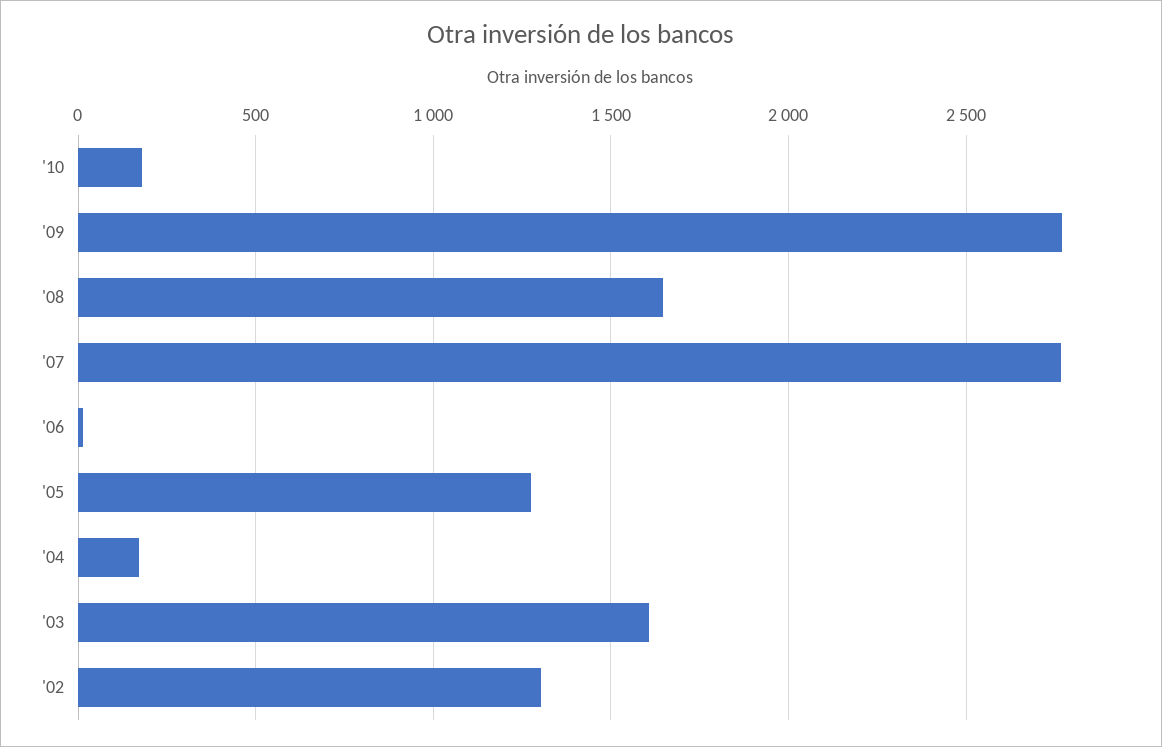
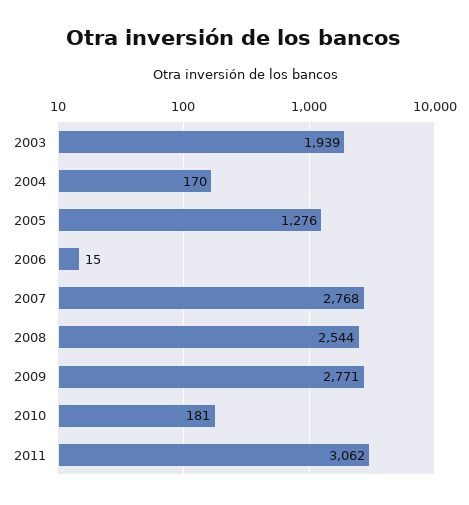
'08: 1650 -> 2544
'03: 1600 -> 1939
'02: 1300 -> none
2011: none -> 3062

